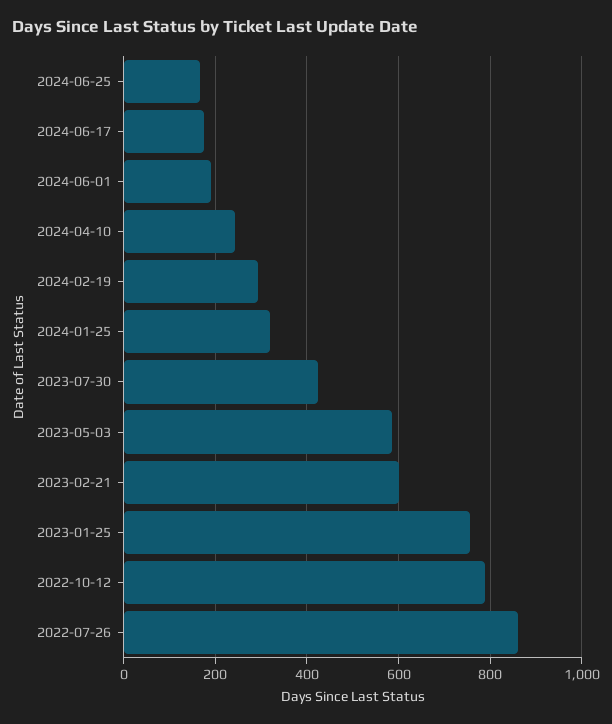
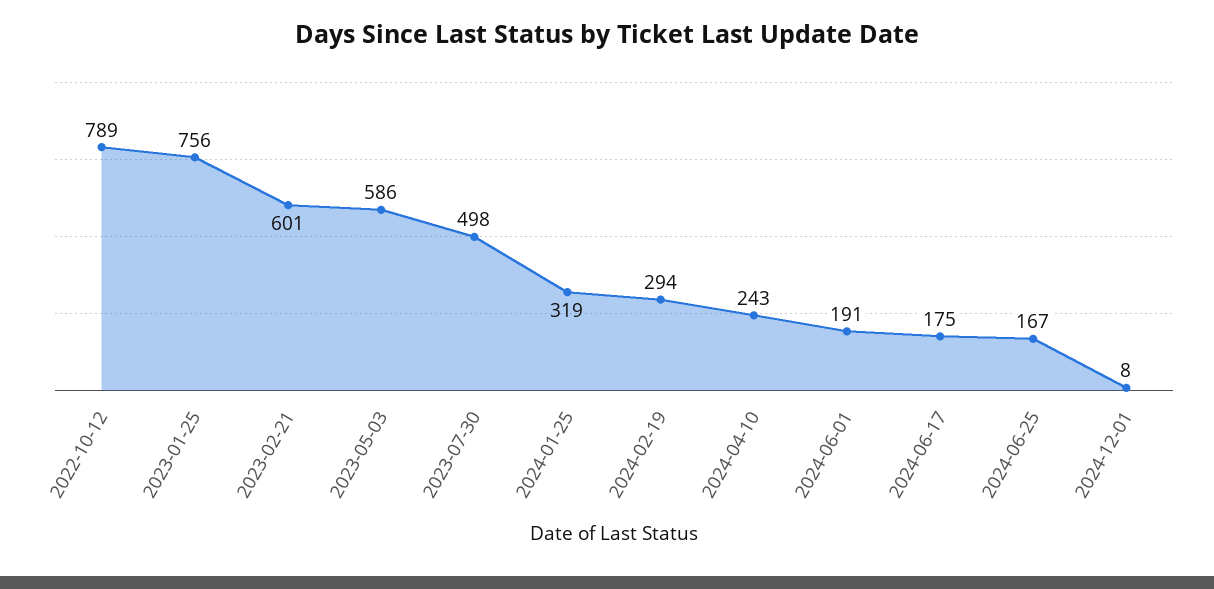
2023-07-30: 420 -> 498
2022-07-26: 860 -> none
2024-12-01: none -> 8

